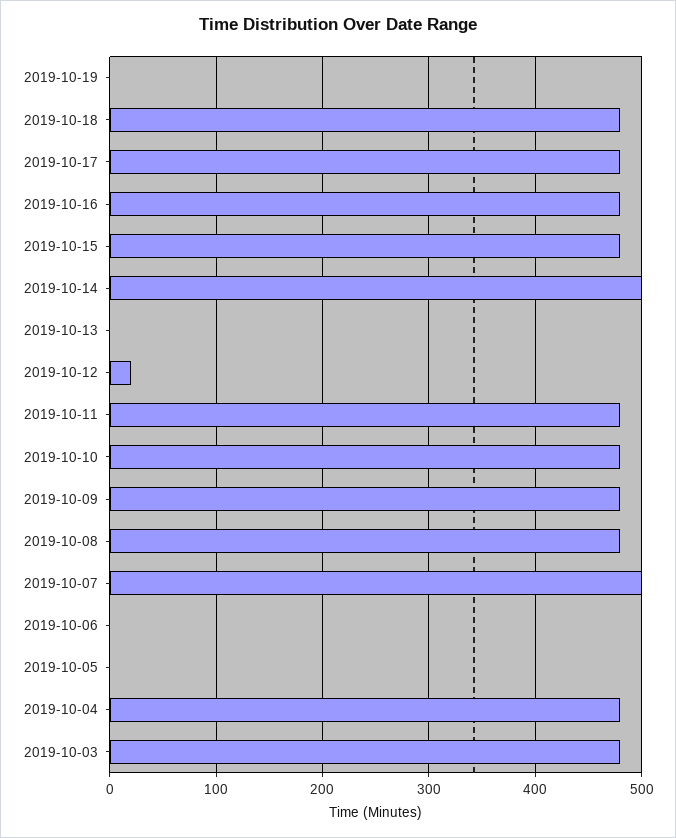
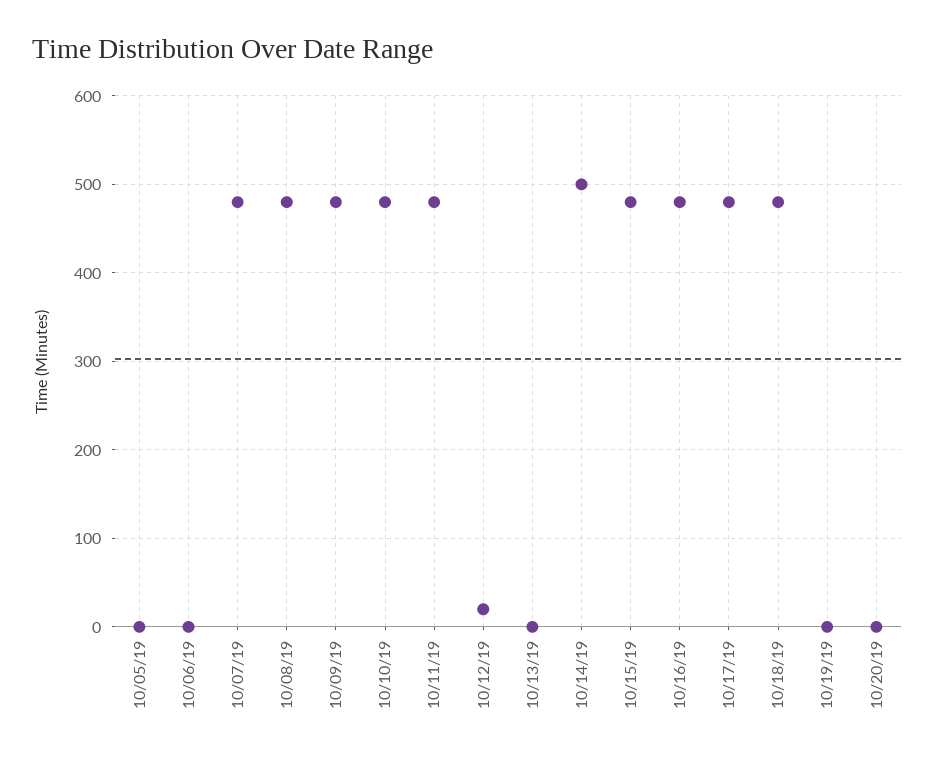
2019-10-07: 500 -> 480
2019-10-04: 480 -> none
2019-10-03: 480 -> none
10/20/19: none -> 0

